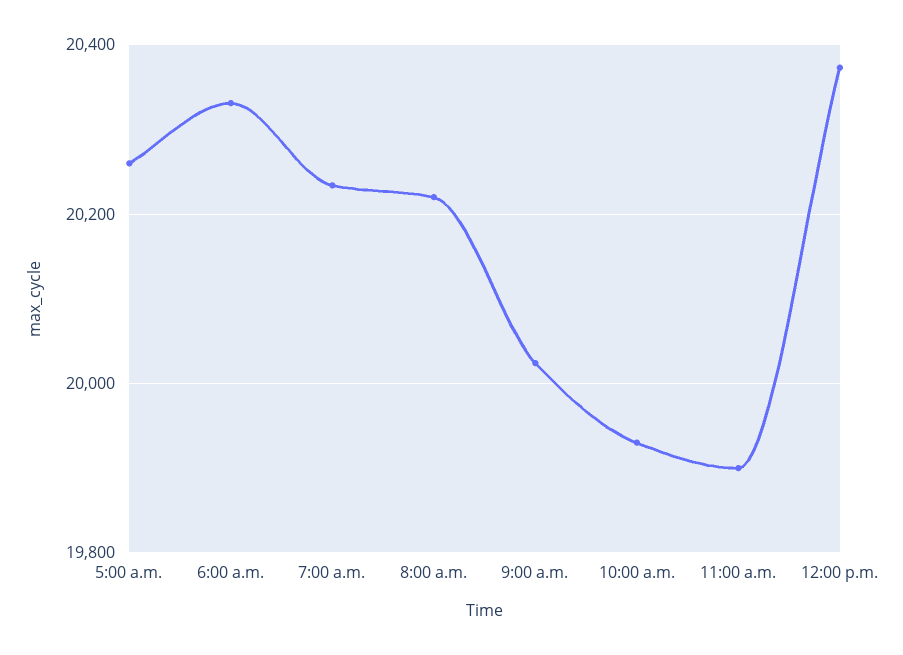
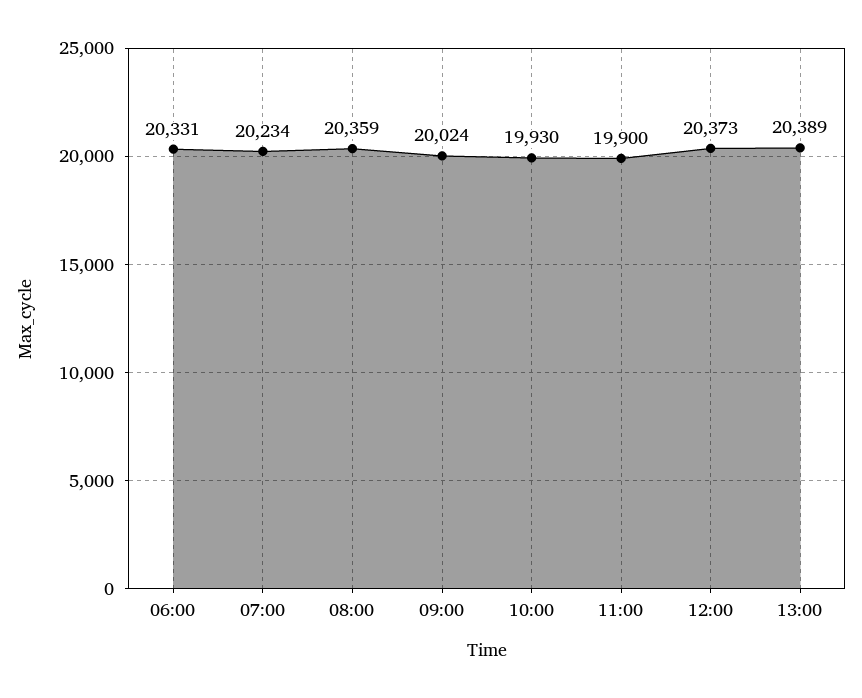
5:00 a.m.: 20260 -> none
8:00 a.m.: 20220 -> 20359
13:00: none -> 20389

